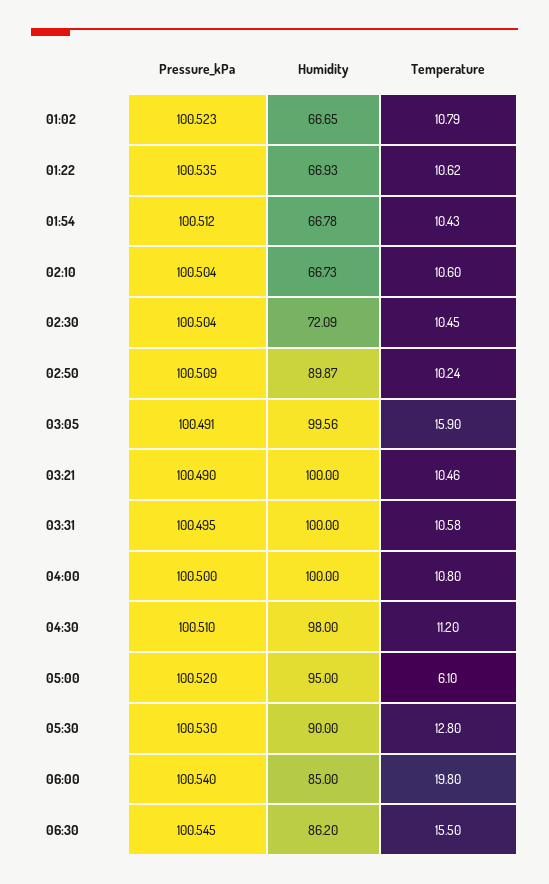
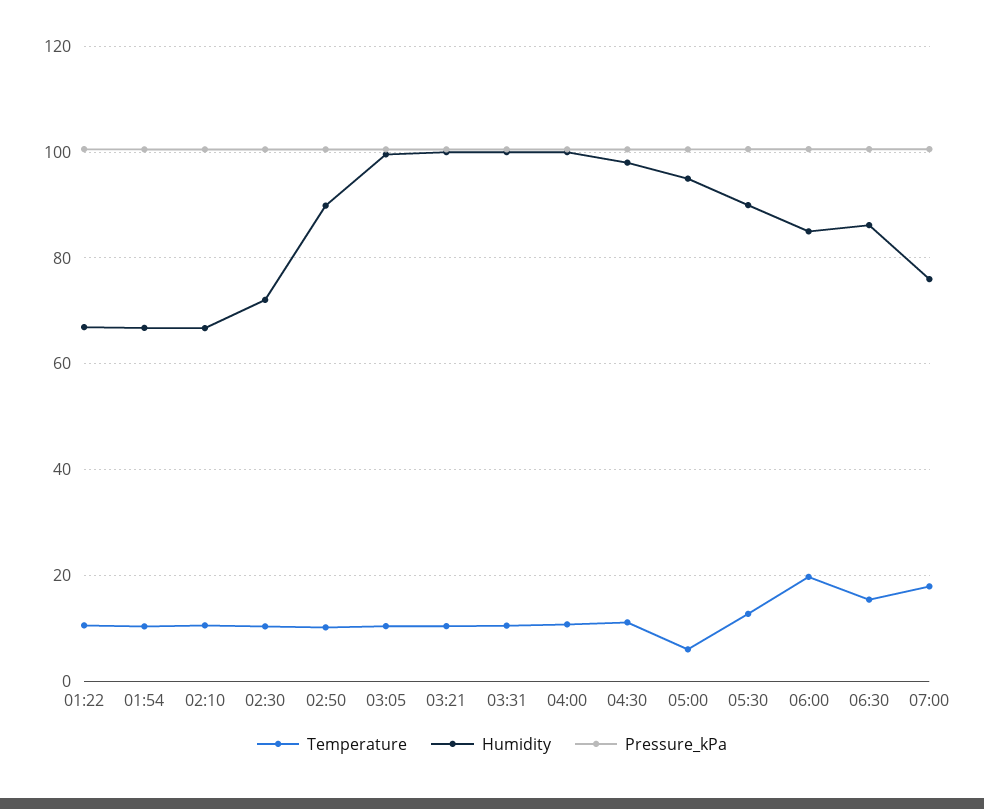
Pressure_kPa, 01:02: 100.523 -> none
Humidity, 01:02: 66.65 -> none
Temperature, 01:02: 10.79 -> none
Temperature, 03:05: 15.9 -> 10
Temperature, 07:00: none -> 18
Humidity, 07:00: none -> 76
Pressure_kPa, 07:00: none -> 100

